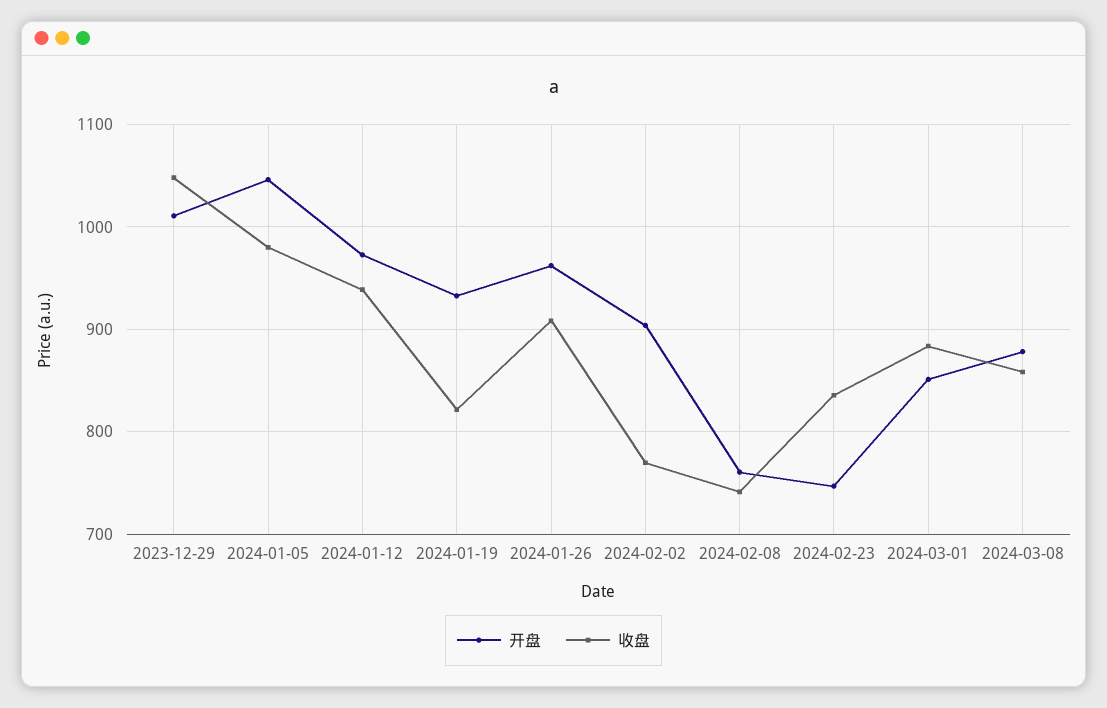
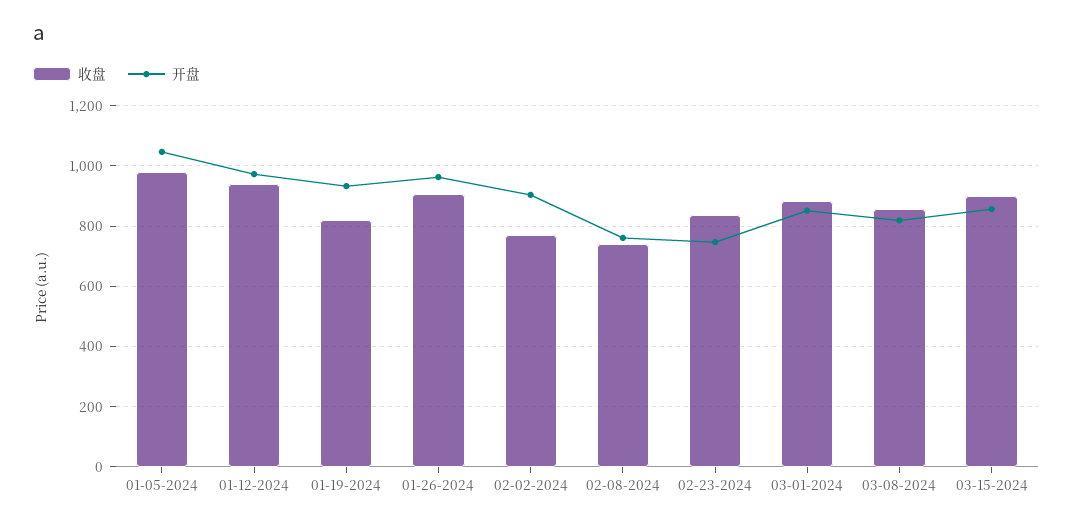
开盘, 2023-12-29: 1010 -> none
收盘, 2023-12-29: 1050 -> none
开盘, 2024-03-08: 880 -> 820
收盘, 03-15-2024: none -> 900
开盘, 03-15-2024: none -> 860

